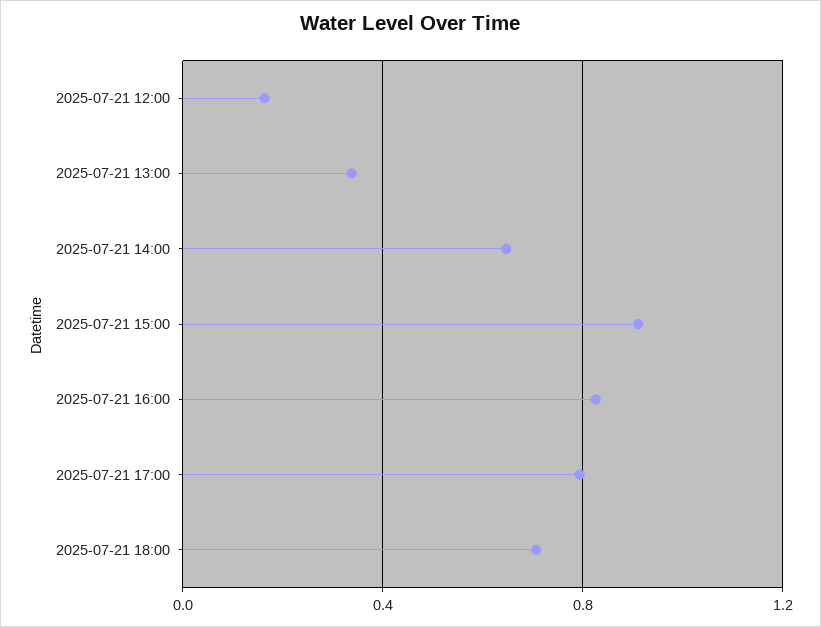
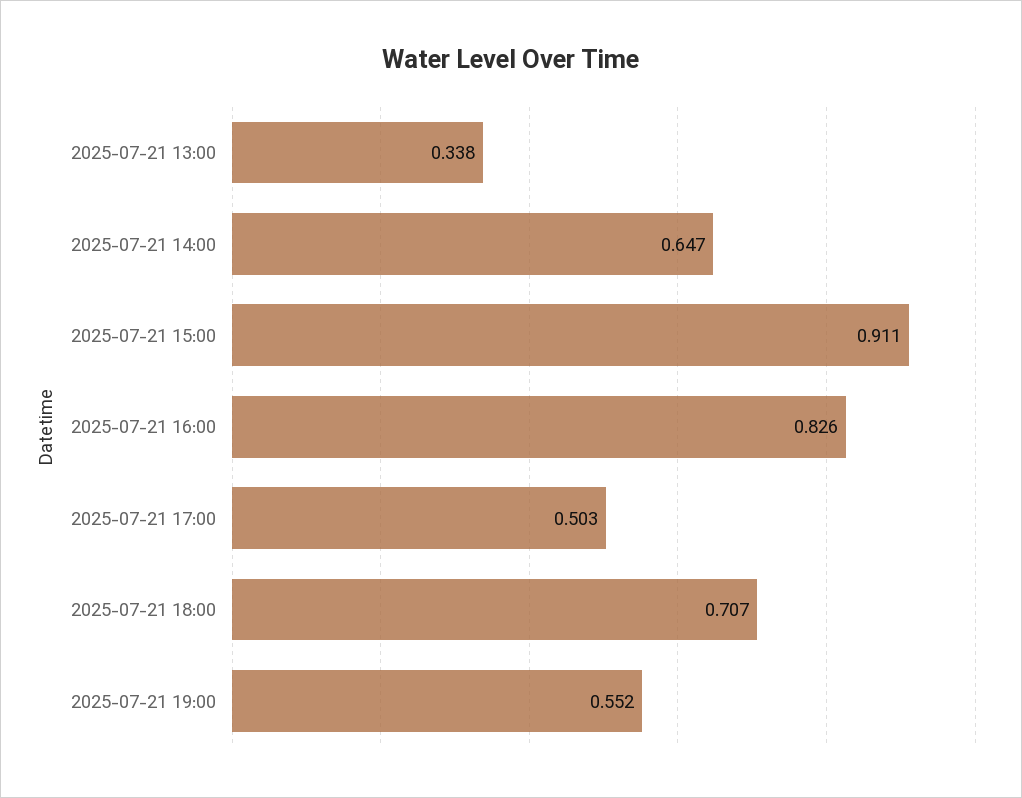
2025-07-21 12:00: 0.15 -> none
2025-07-21 17:00: 0.8 -> 0.503
2025-07-21 19:00: none -> 0.552

